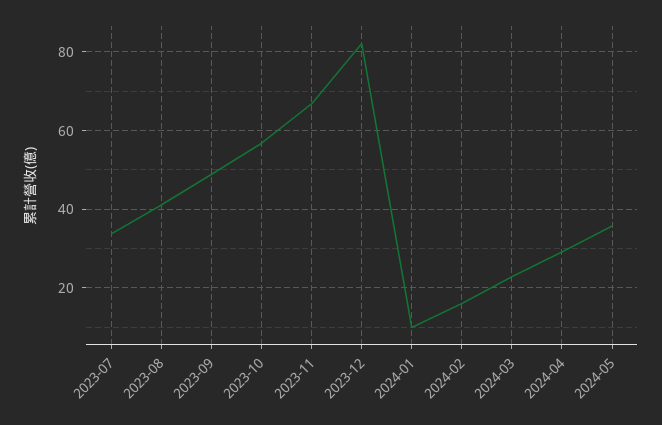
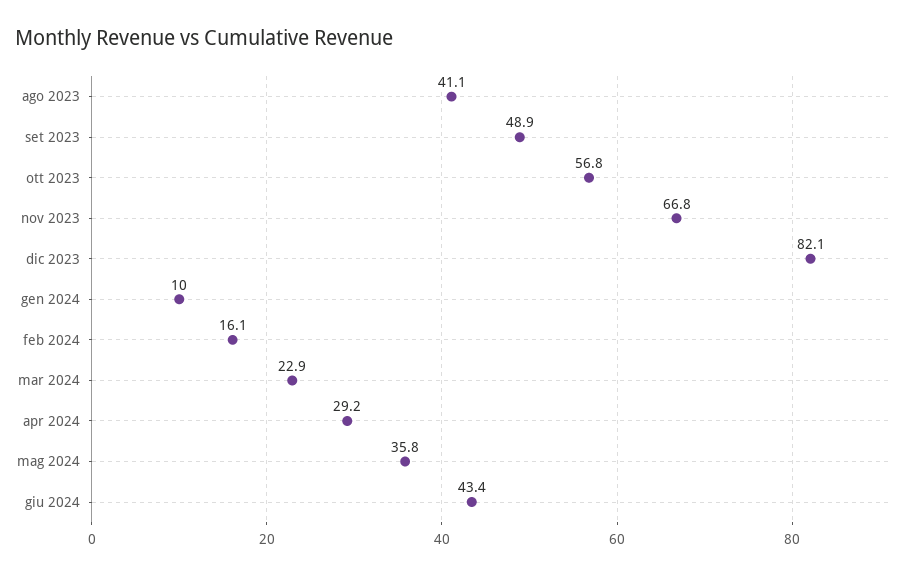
2023-07: 34 -> none
giu 2024: none -> 43.4

